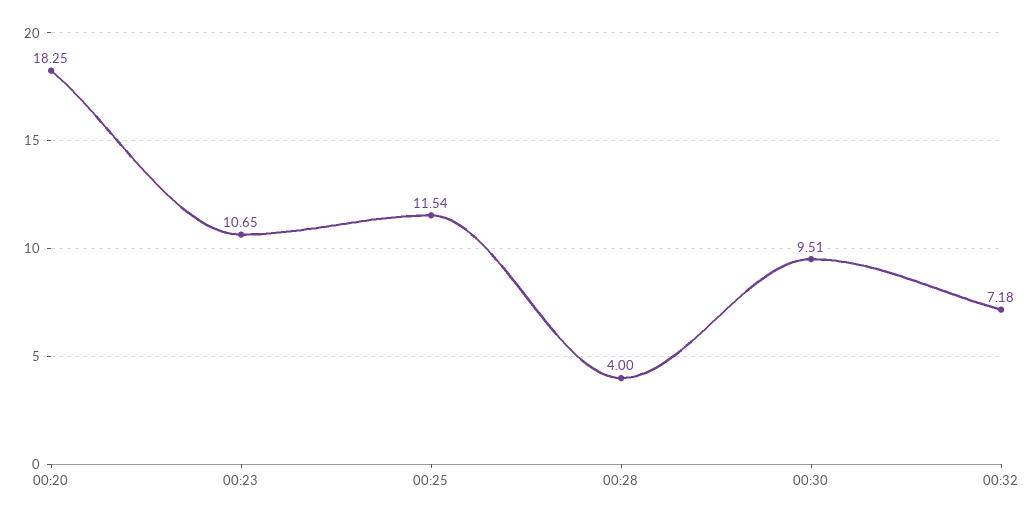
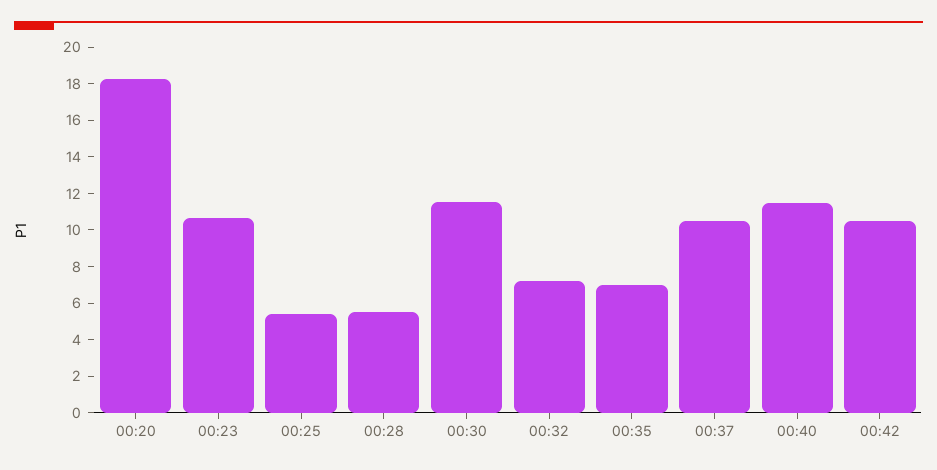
00:25: 11.54 -> 5.5
00:28: 4 -> 5.5
00:30: 9.51 -> 11.5
00:35: none -> 7
00:37: none -> 10.5
00:40: none -> 11.5
00:42: none -> 10.5

